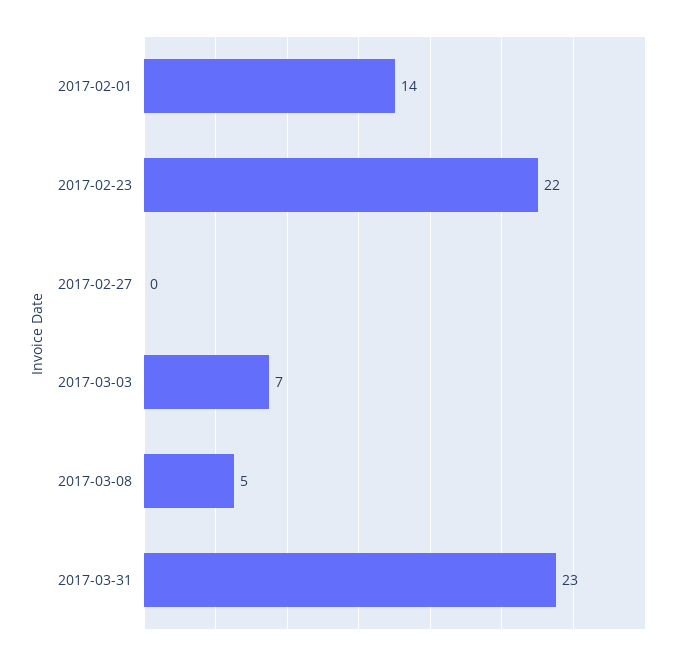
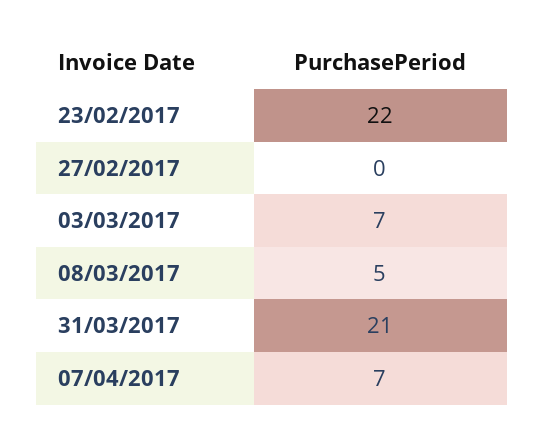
2017-02-01: 14 -> none
2017-03-31: 23 -> 21
07/04/2017: none -> 7

